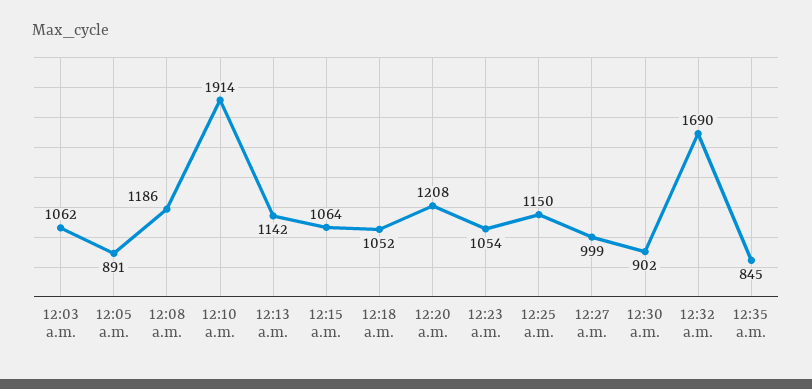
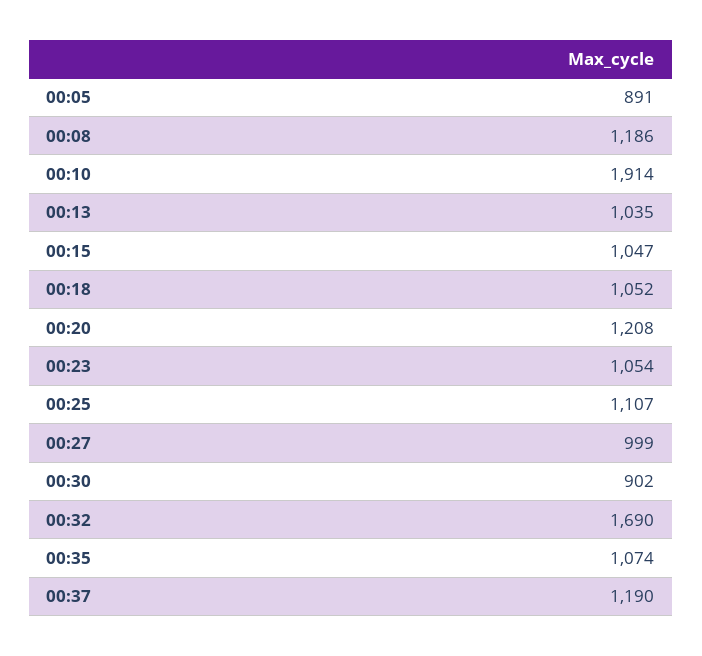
12:03 a.m.: 1062 -> none
12:13 a.m.: 1142 -> 1035
12:15 a.m.: 1064 -> 1047
12:25 a.m.: 1150 -> 1107
12:35 a.m.: 845 -> 1074
00:37: none -> 1190

